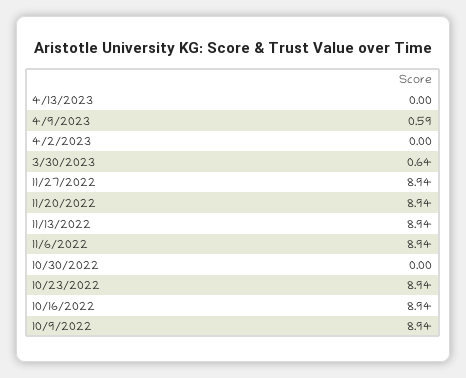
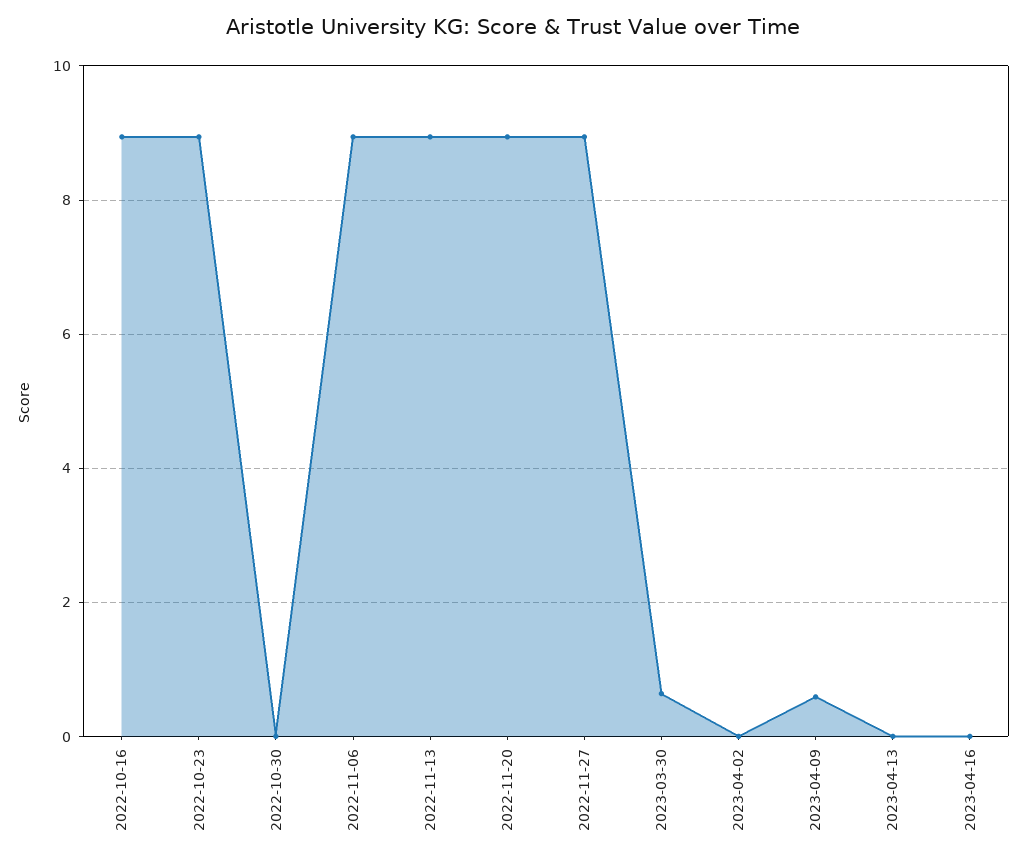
10/9/2022: 8.94 -> none
2023-04-16: none -> 0

